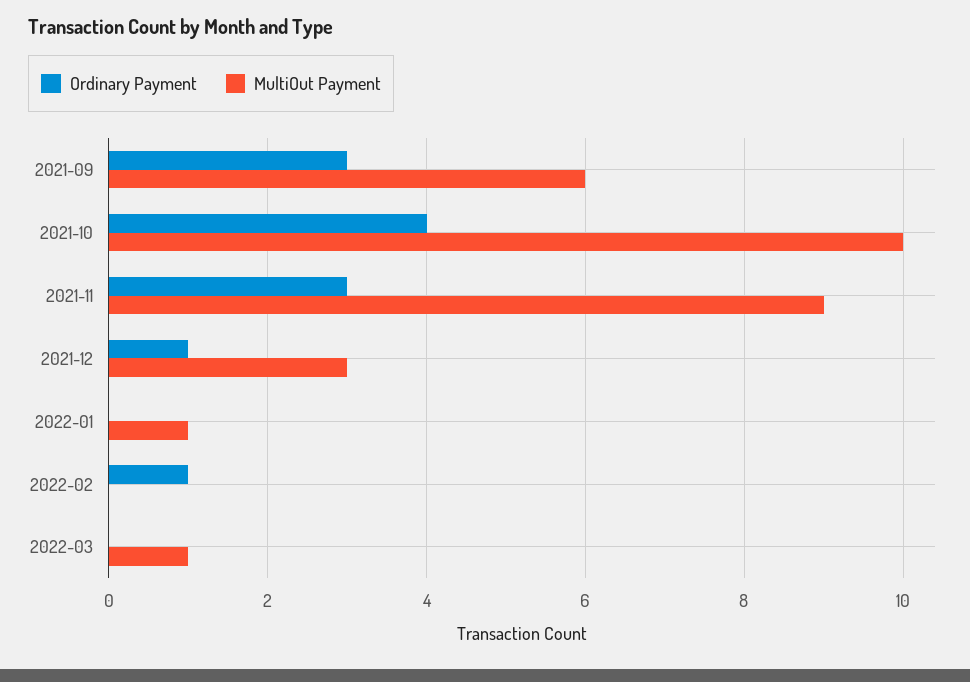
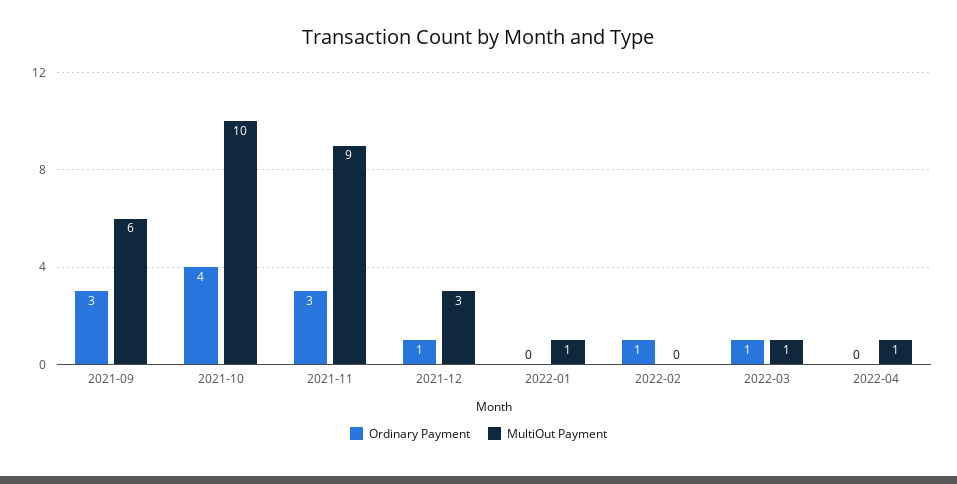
Ordinary Payment, 2022-03: 0 -> 1
Ordinary Payment, 2022-04: none -> 0
MultiOut Payment, 2022-04: none -> 1

